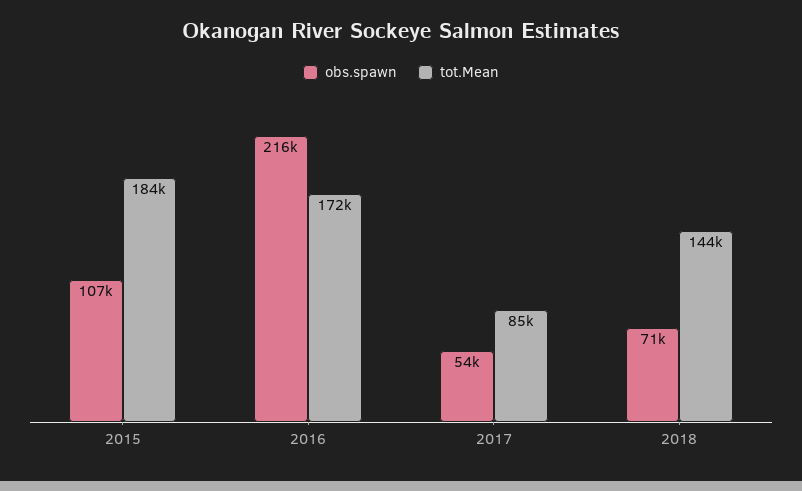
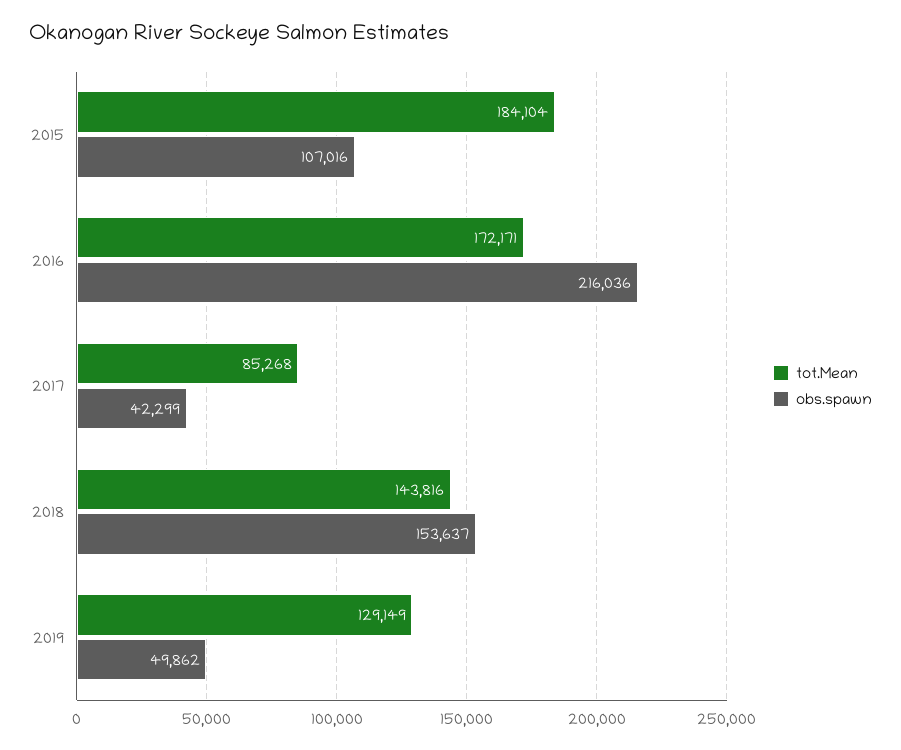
obs.spawn, 2017: 54000 -> 42299
obs.spawn, 2018: 71000 -> 153637
tot.Mean, 2019: none -> 129149
obs.spawn, 2019: none -> 49862

